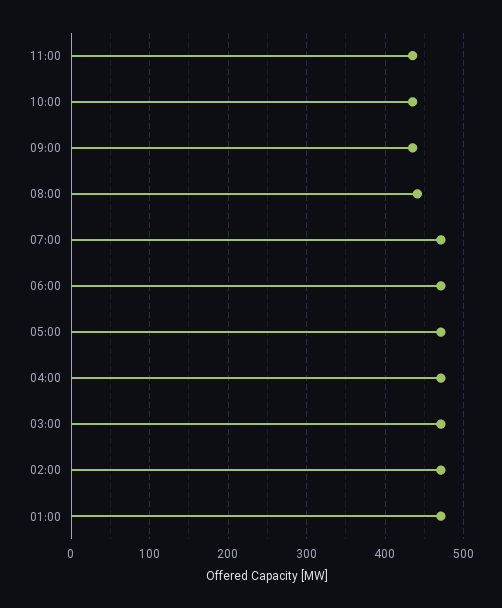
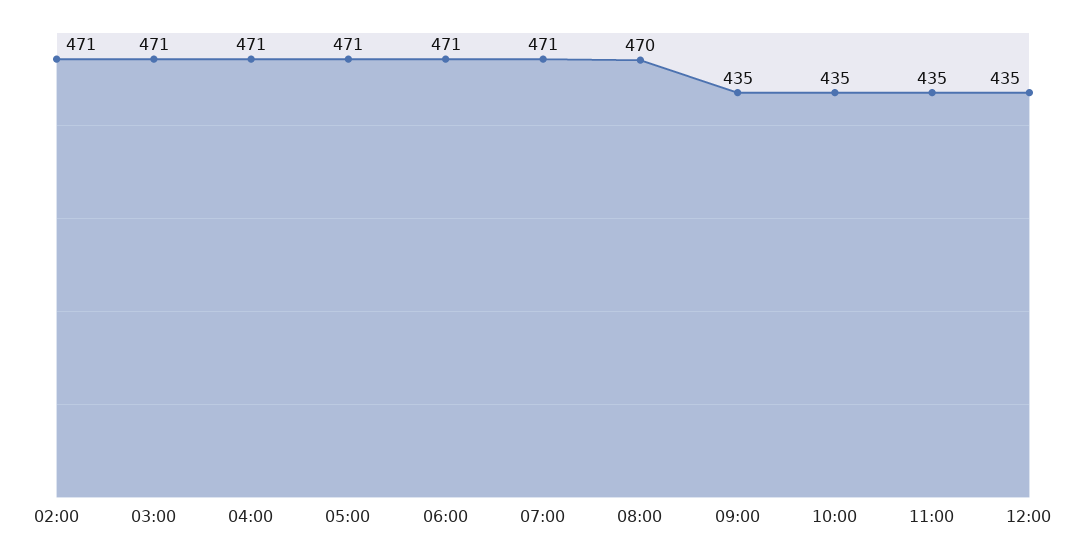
08:00: 440 -> 470
01:00: 470 -> none
12:00: none -> 435

